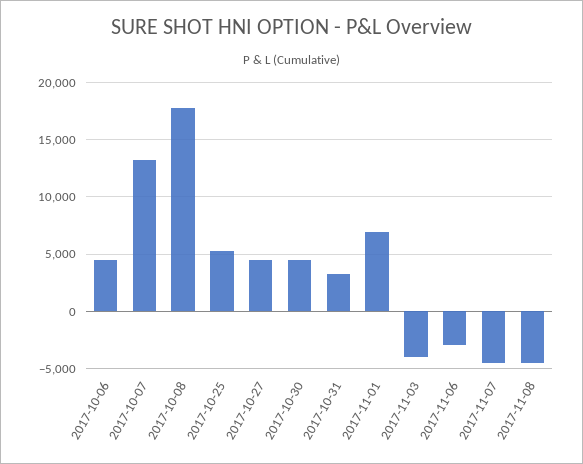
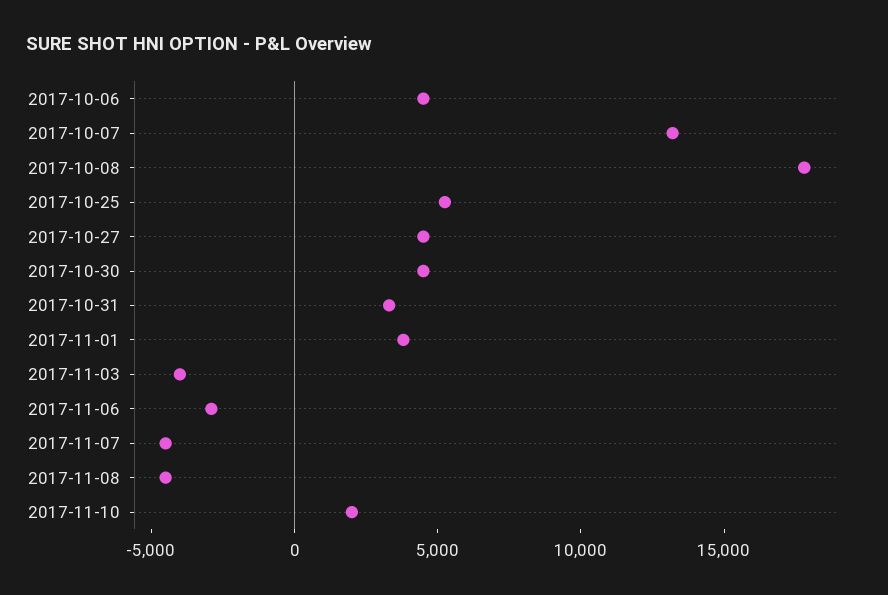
2017-11-01: 7000 -> 4000
2017-11-10: none -> 2000

